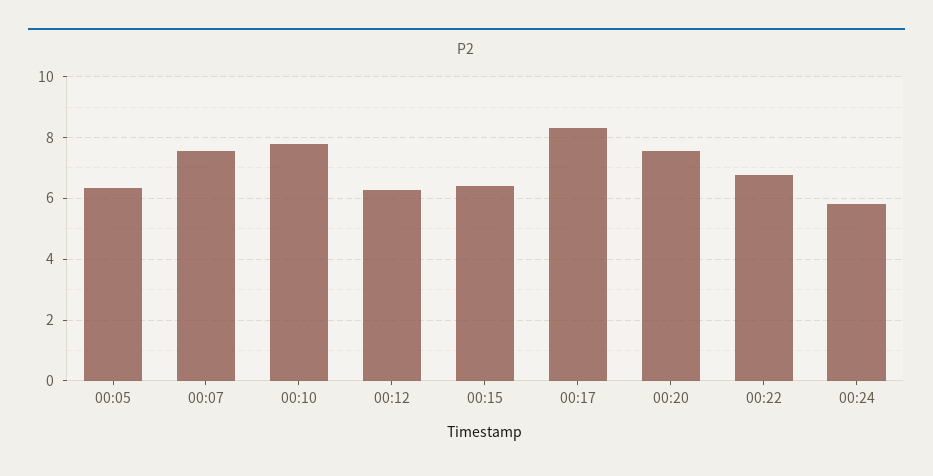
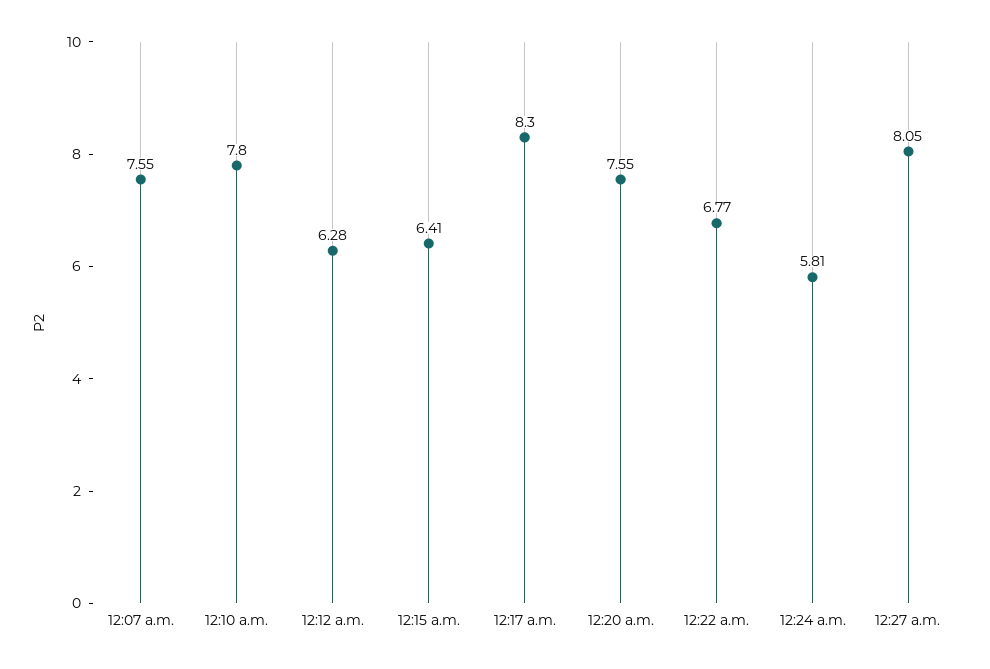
00:05: 6.4 -> none
12:27 a.m.: none -> 8.05

